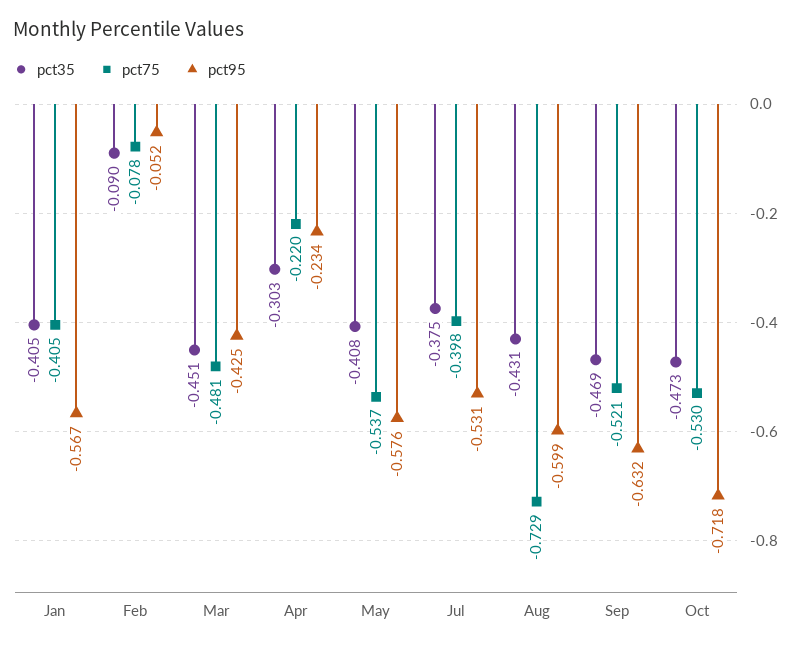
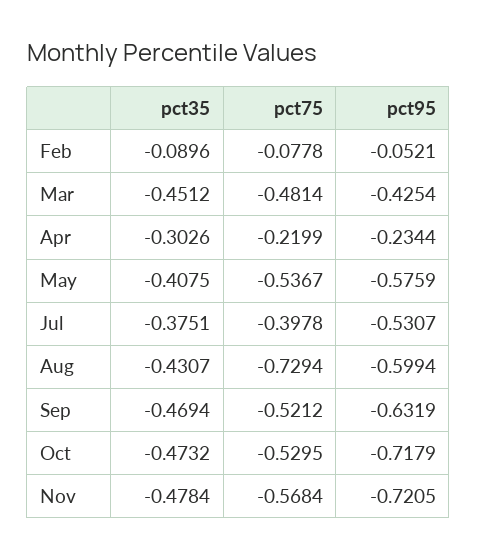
pct35, Jan: -0.405 -> none
pct75, Jan: -0.405 -> none
pct95, Jan: -0.567 -> none
pct35, Nov: none -> -0.4784
pct75, Nov: none -> -0.5684
pct95, Nov: none -> -0.7205

